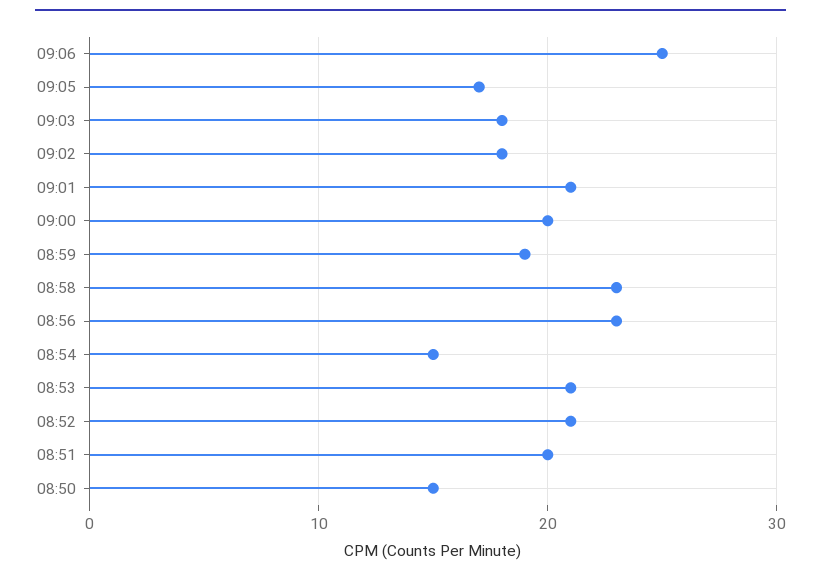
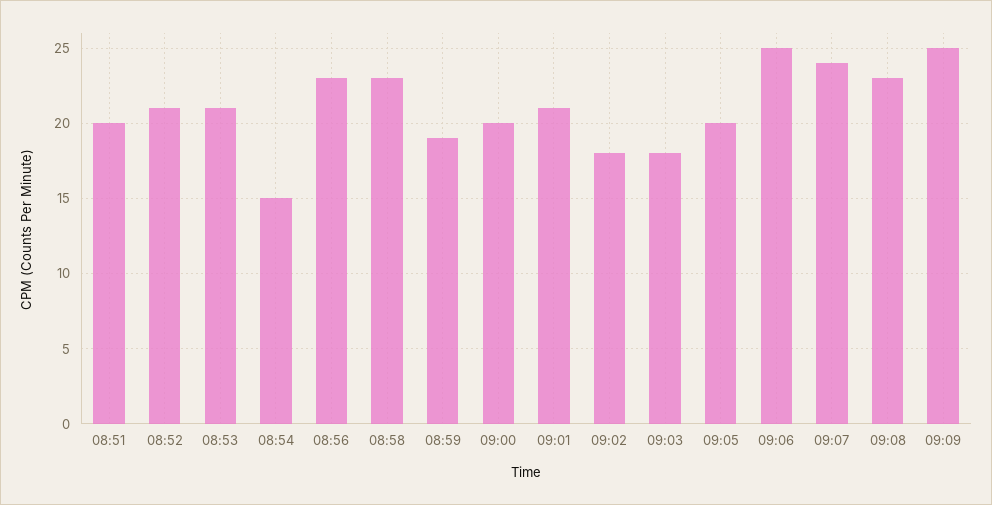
09:05: 17 -> 20
08:50: 15 -> none
09:07: none -> 24
09:08: none -> 23
09:09: none -> 25

